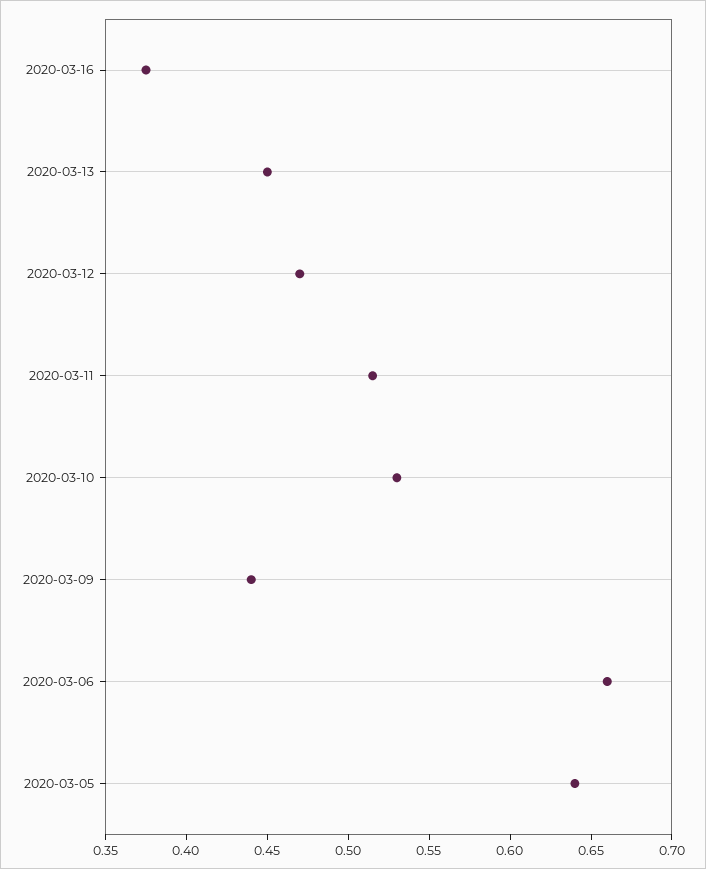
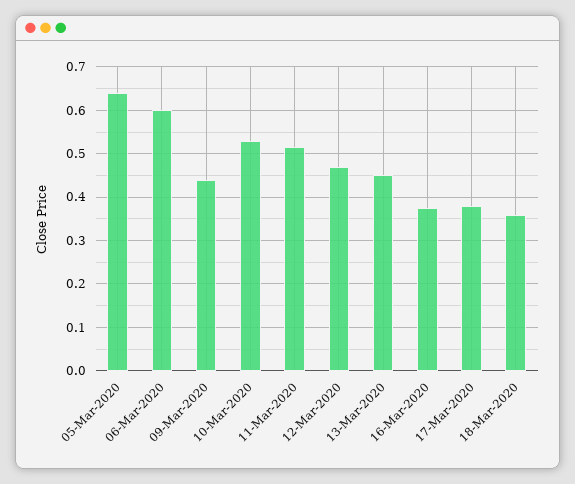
2020-03-06: 0.66 -> 0.6
17-Mar-2020: none -> 0.38
18-Mar-2020: none -> 0.36

